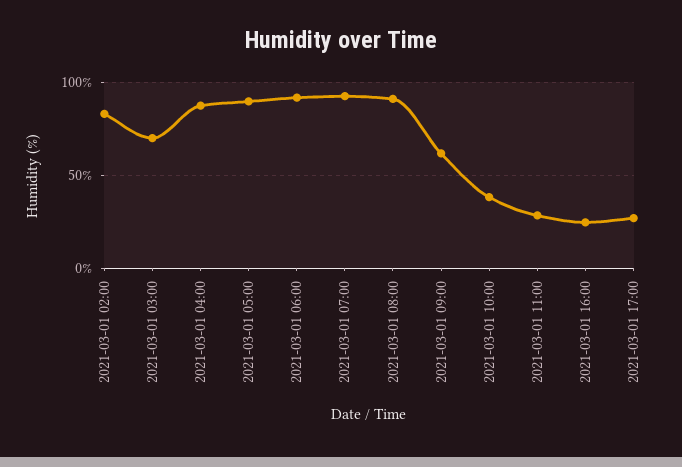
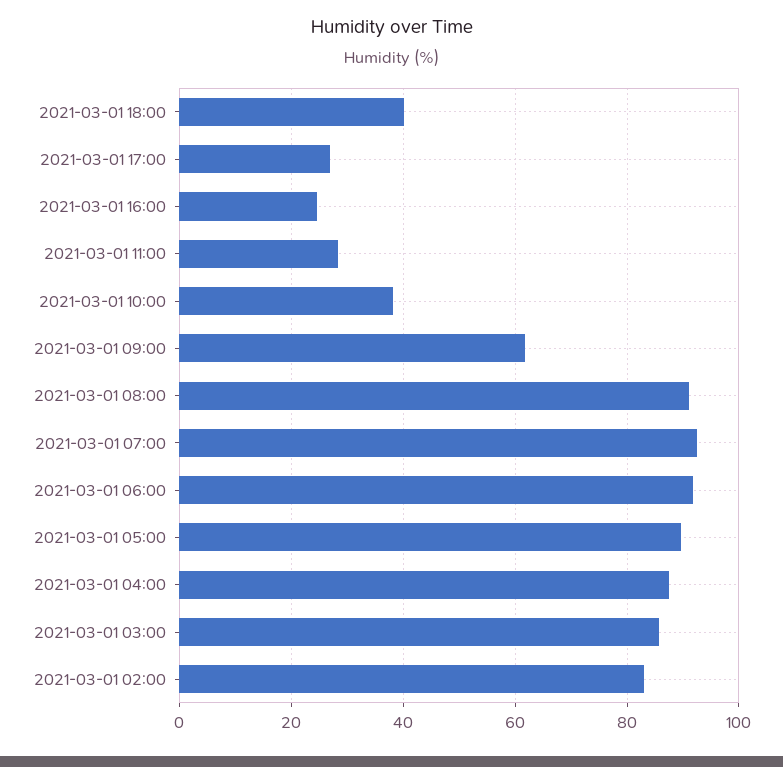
2021-03-01 03:00: 70 -> 86
2021-03-01 18:00: none -> 40

